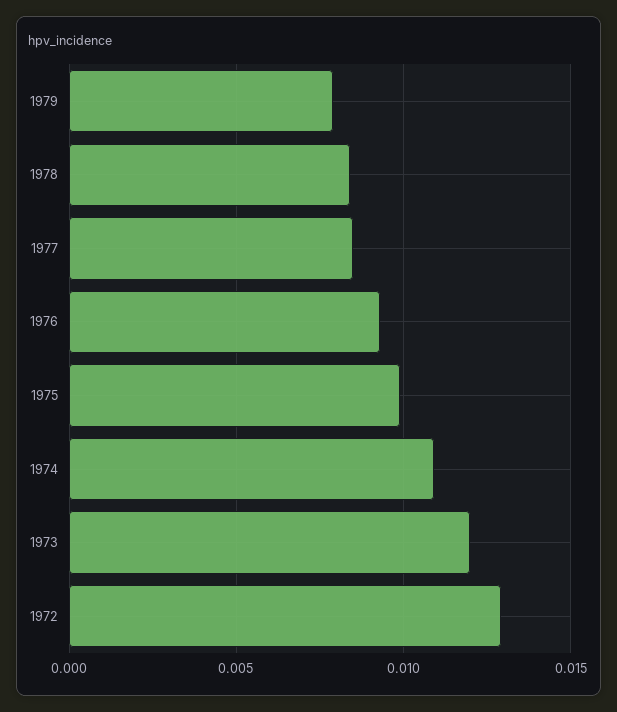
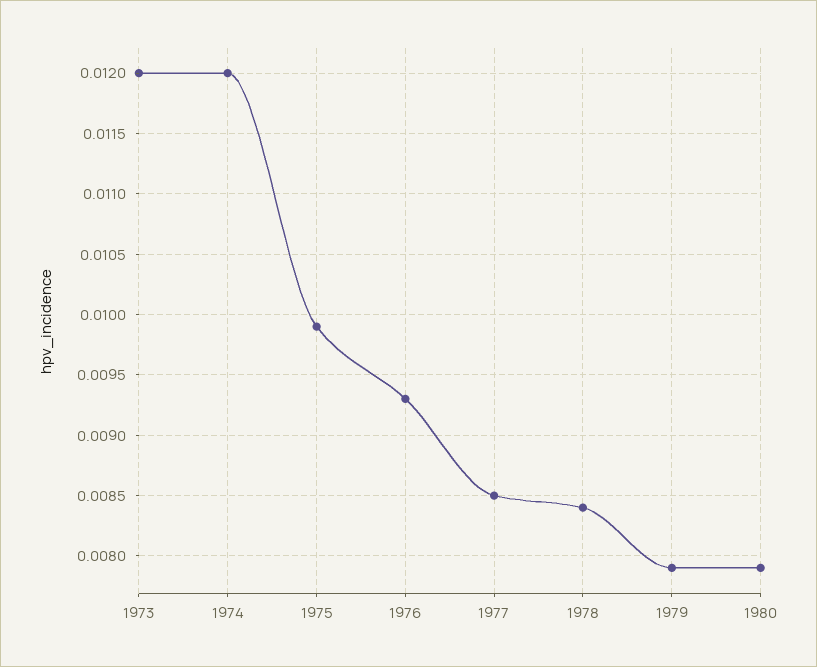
1974: 0.011 -> 0.012
1972: 0.013 -> none
1980: none -> 0.0079

